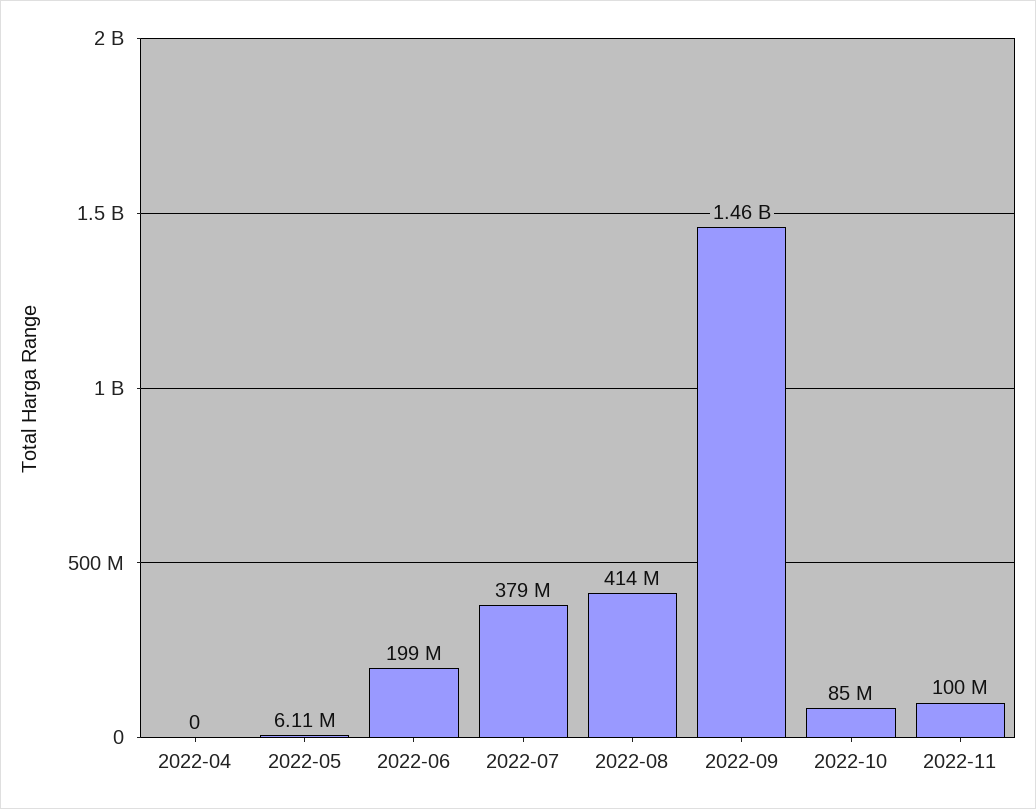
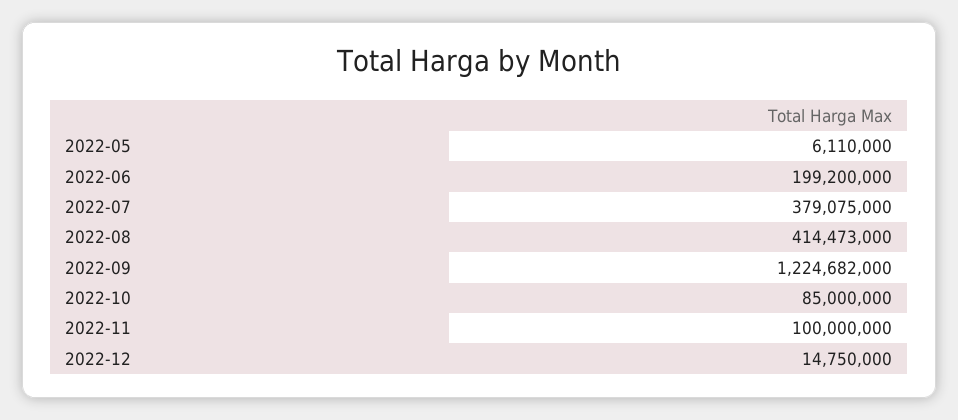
2022-04: 0 -> none
2022-09: 1460000000 -> 1224682000
2022-12: none -> 14750000

